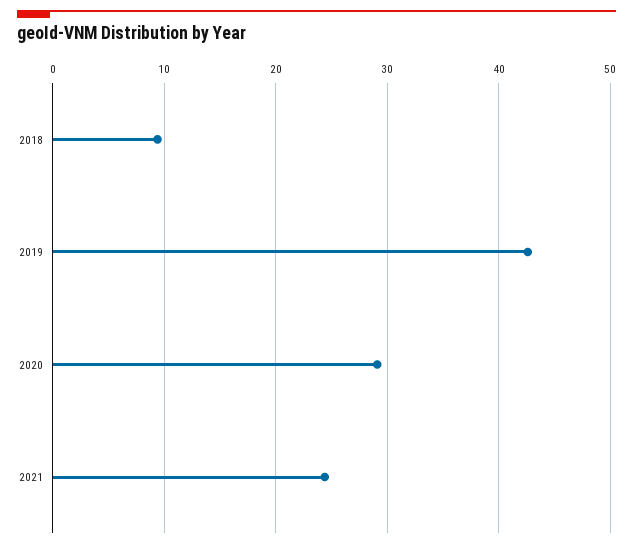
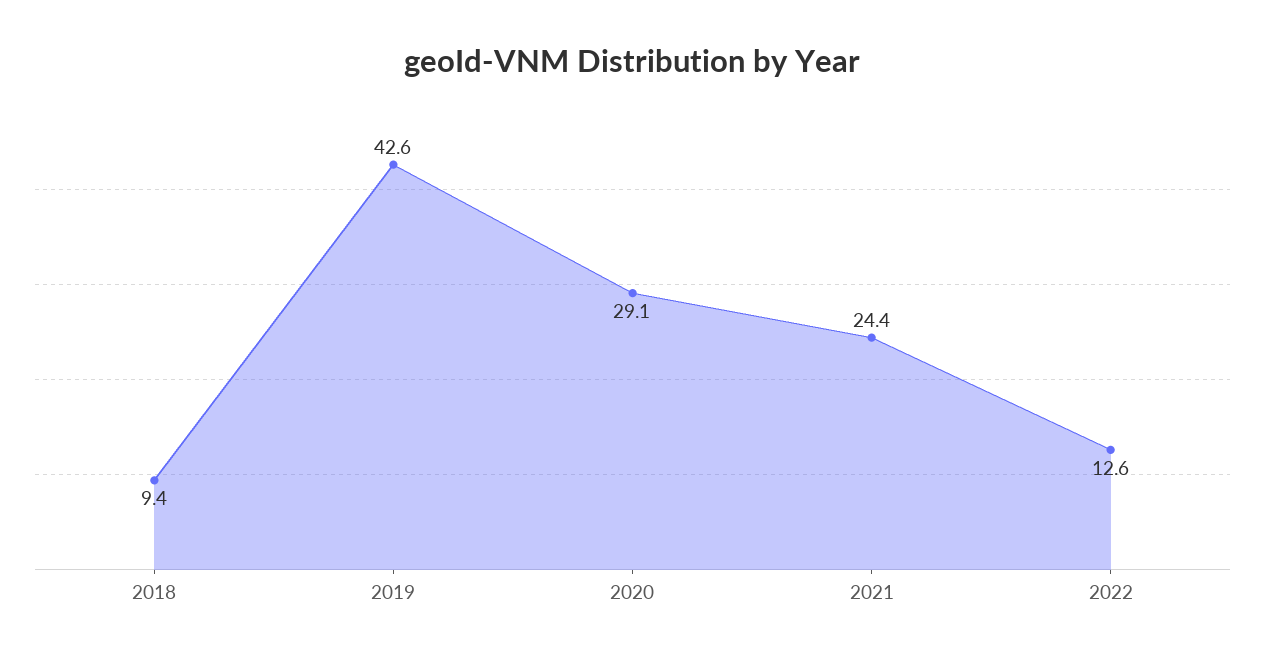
2022: none -> 12.6

